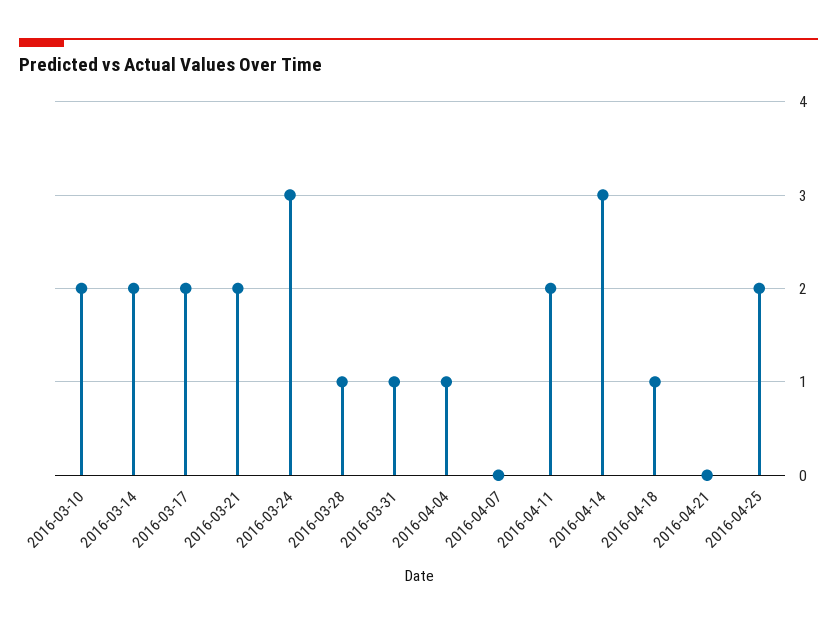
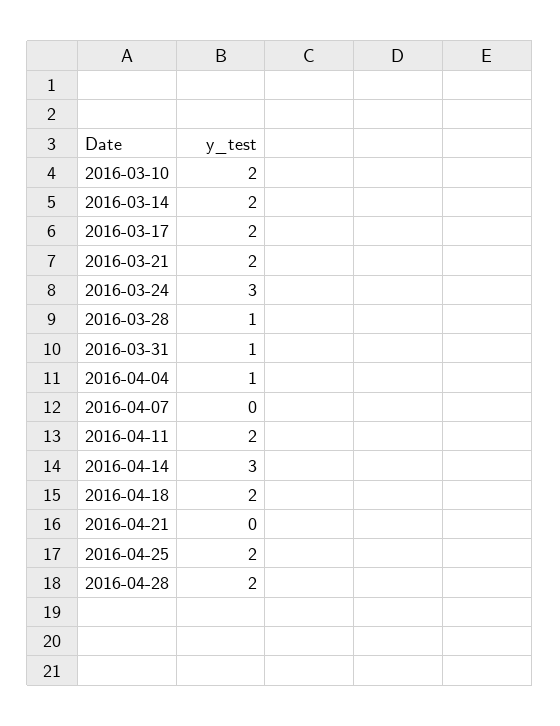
2016-04-18: 1 -> 2
2016-04-28: none -> 2

